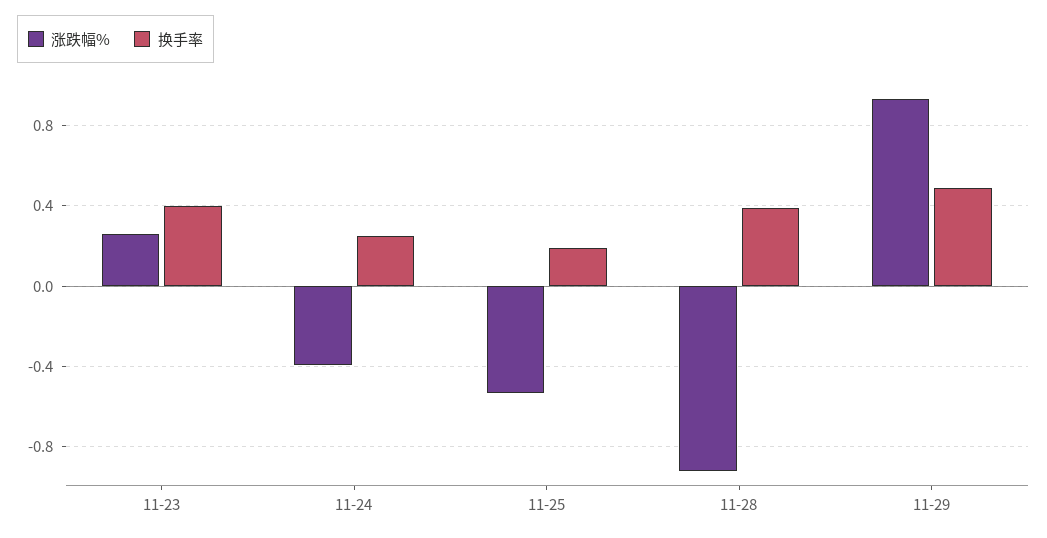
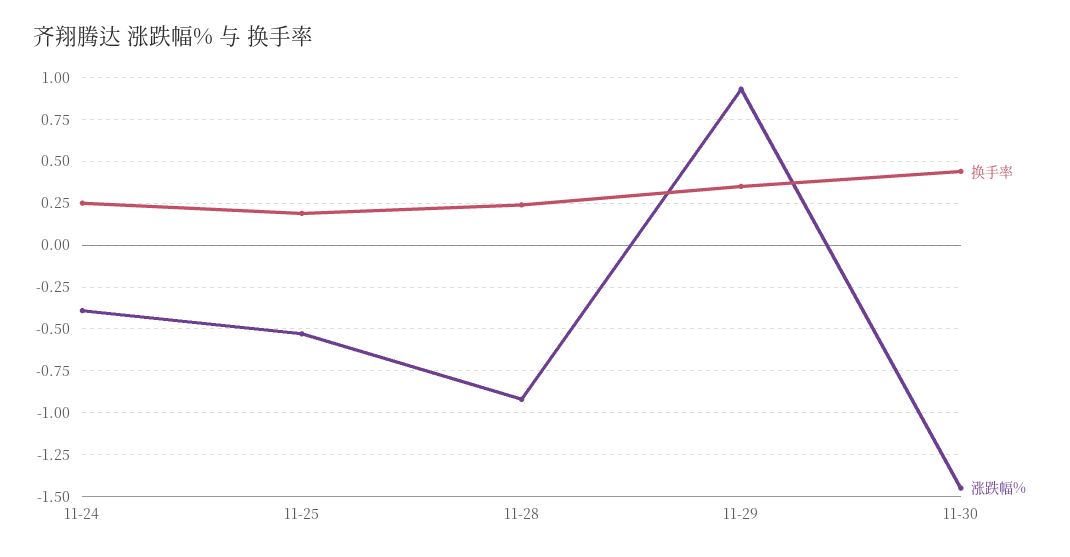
涨跌幅%, 11-23: 0.25 -> none
换手率, 11-23: 0.4 -> none
换手率, 11-28: 0.4 -> 0.25
换手率, 11-29: 0.5 -> 0.35
换手率, 11-30: none -> 0.45
涨跌幅%, 11-30: none -> -1.45

